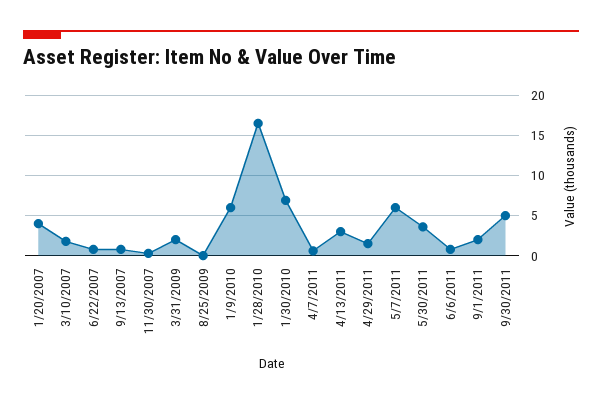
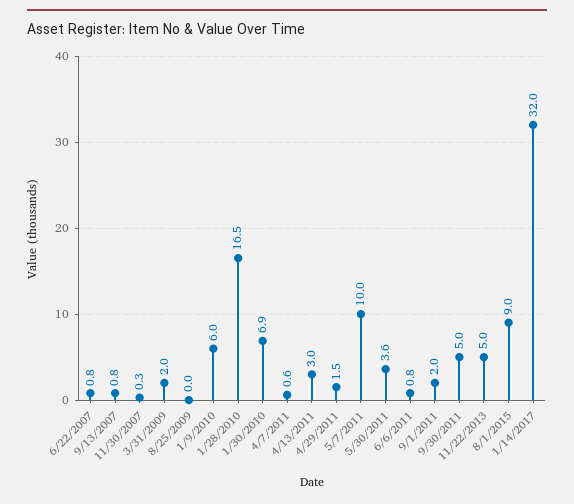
1/20/2007: 4 -> none
3/10/2007: 2 -> none
5/7/2011: 6 -> 10
11/22/2013: none -> 5
8/1/2015: none -> 9
1/14/2017: none -> 32

